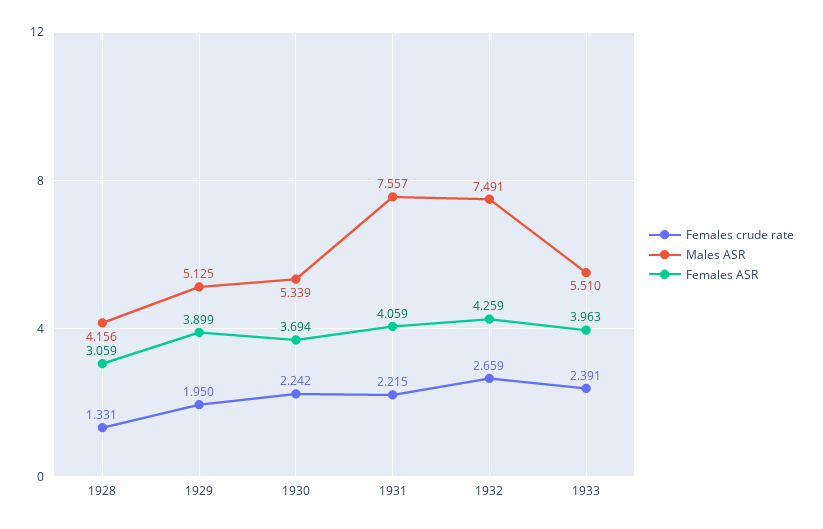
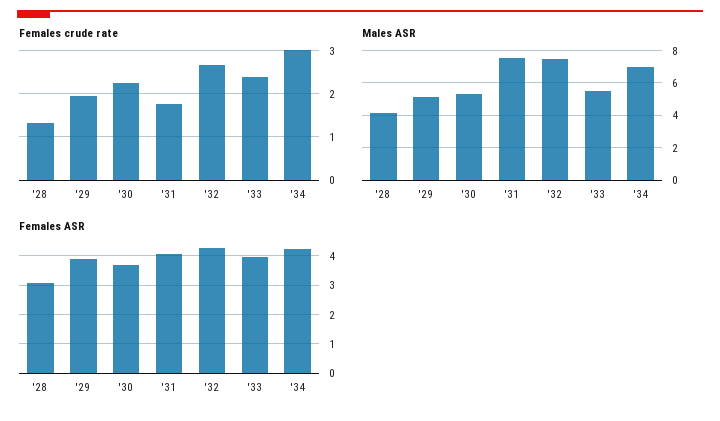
Females crude rate, 1931: 2.215 -> 1.8
Females crude rate, '34: none -> 3
Males ASR, '34: none -> 7
Females ASR, '34: none -> 4.25

